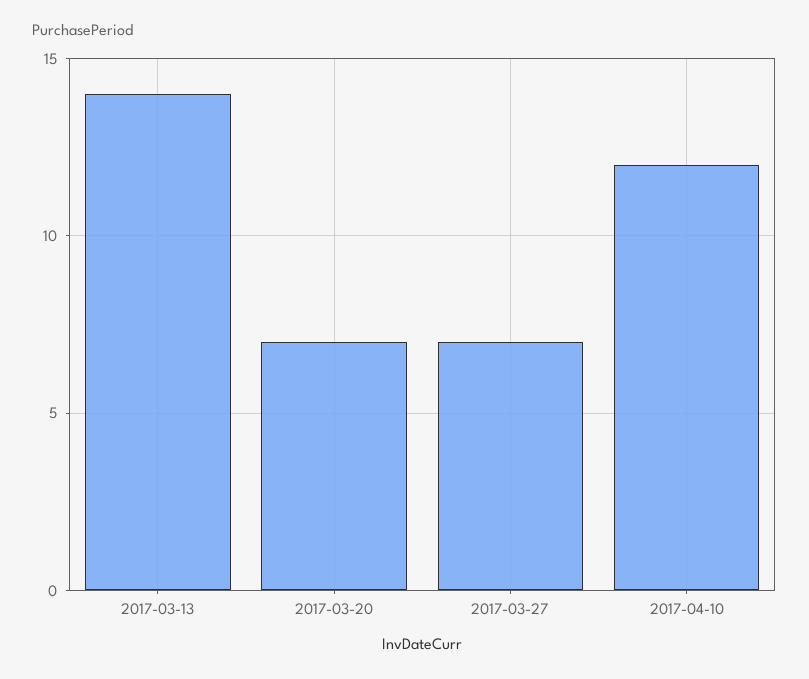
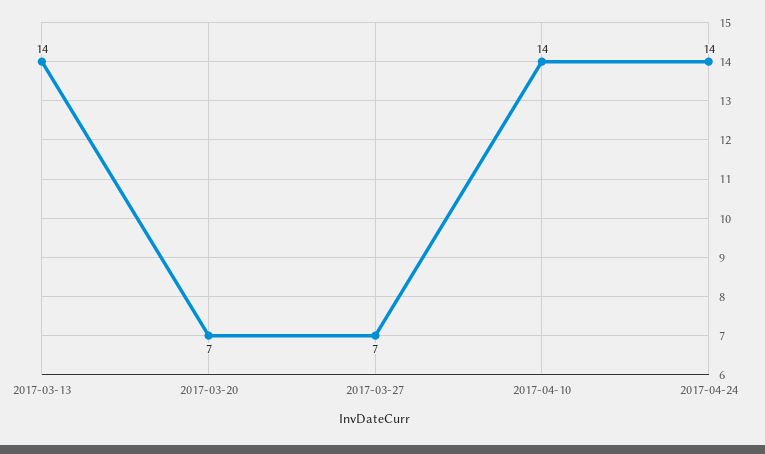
2017-04-10: 12 -> 14
2017-04-24: none -> 14

